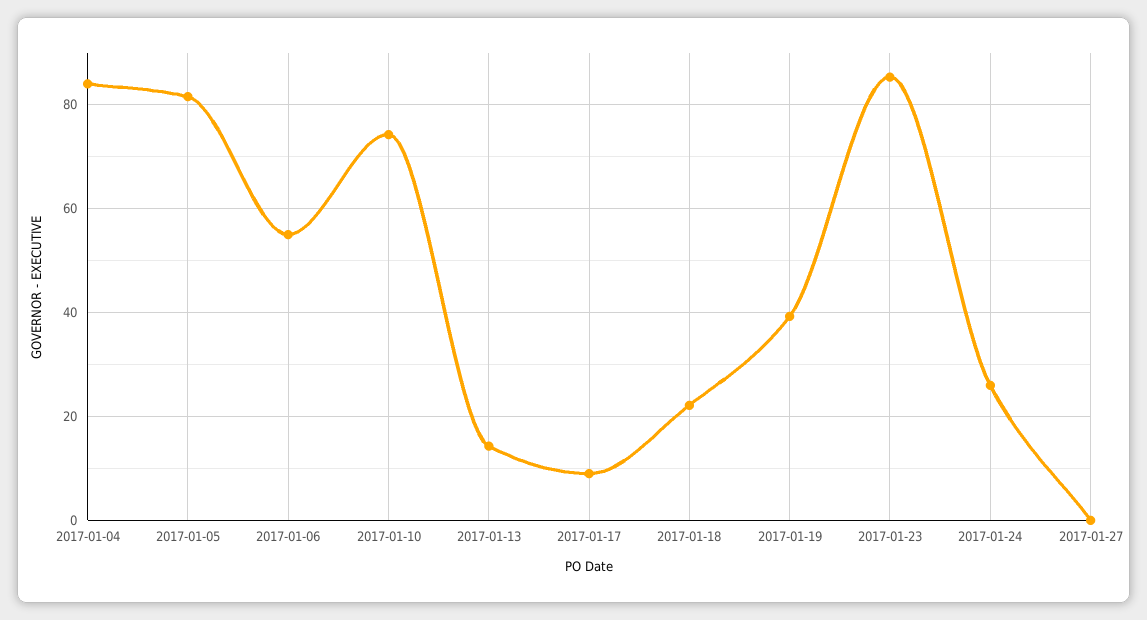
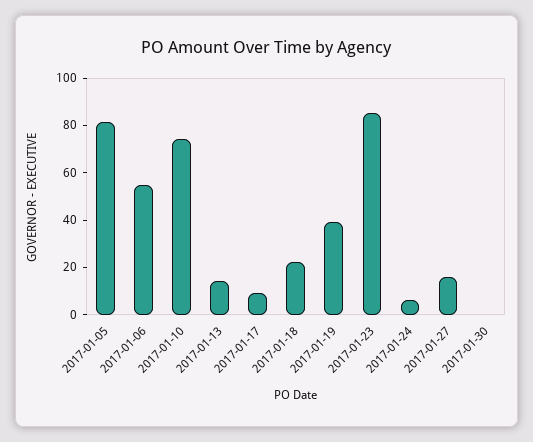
2017-01-04: 84 -> none
2017-01-24: 26 -> 5
2017-01-27: 0 -> 15
2017-01-30: none -> 0

